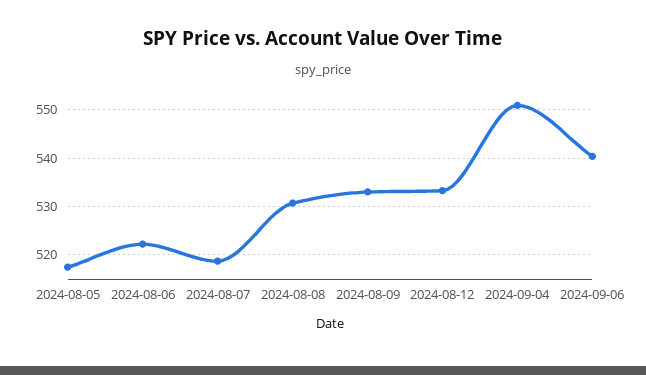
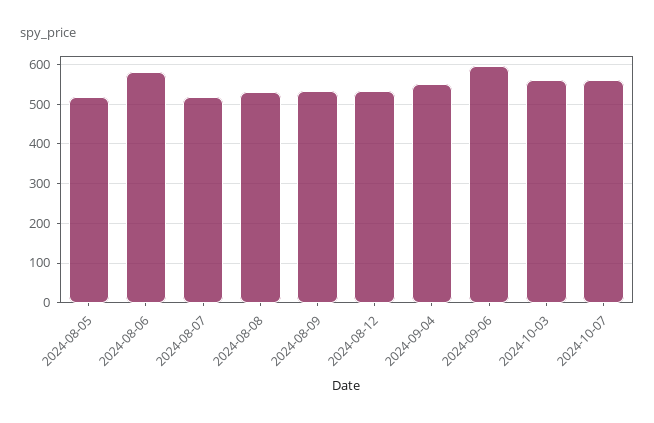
2024-08-06: 522 -> 580
2024-09-06: 540 -> 600
2024-10-03: none -> 560
2024-10-07: none -> 560

